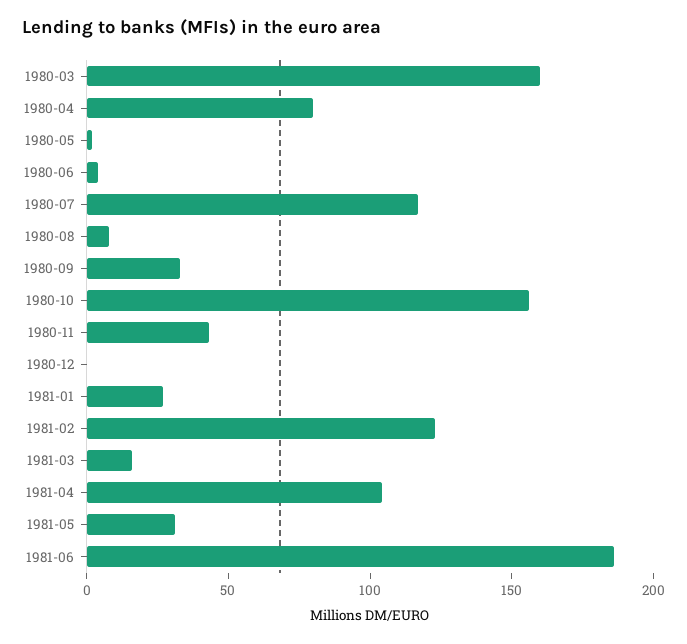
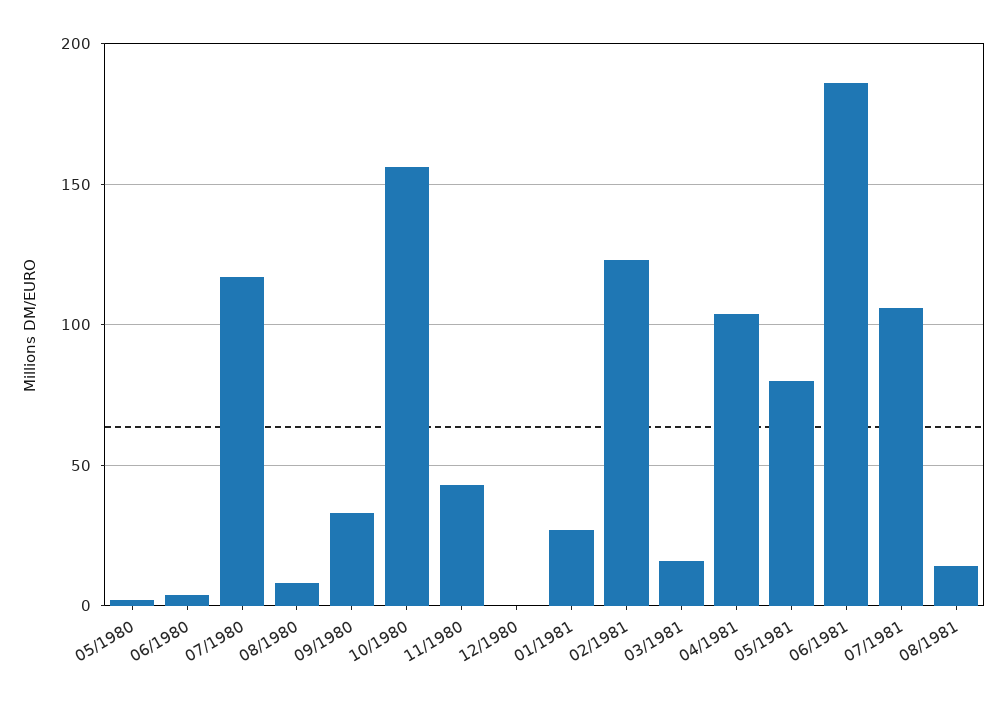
1980-03: 160 -> none
1980-04: 80 -> none
1981-05: 30 -> 80
07/1981: none -> 105
08/1981: none -> 15

